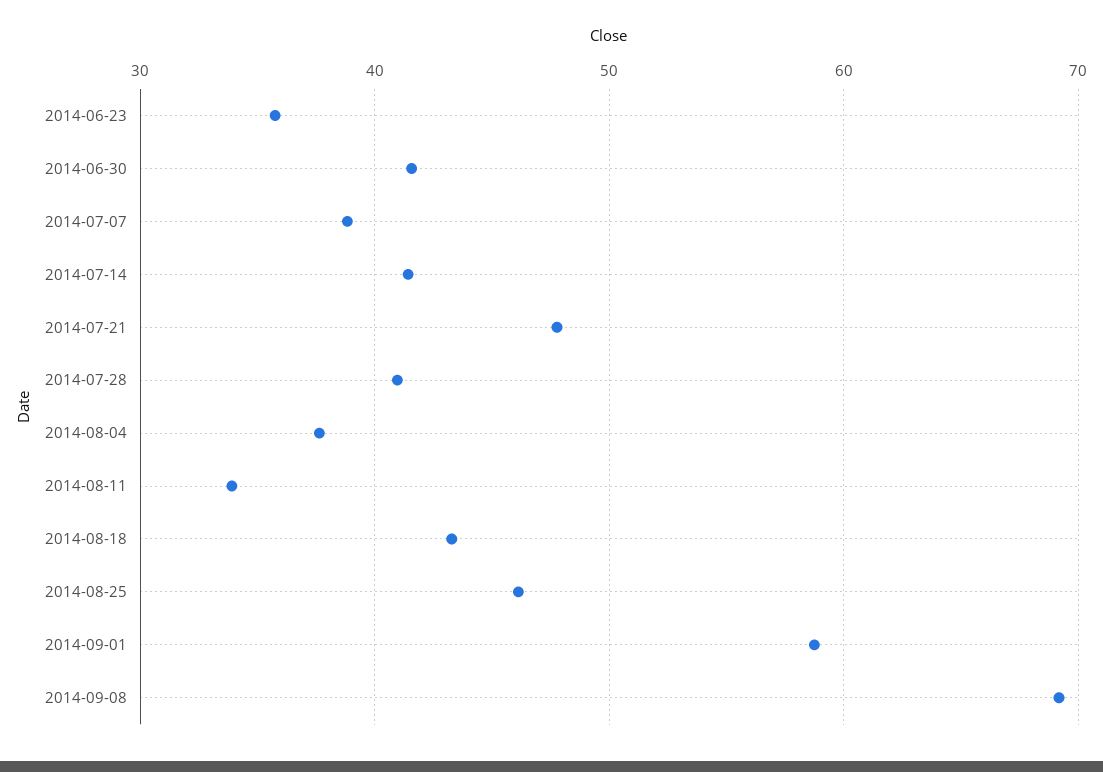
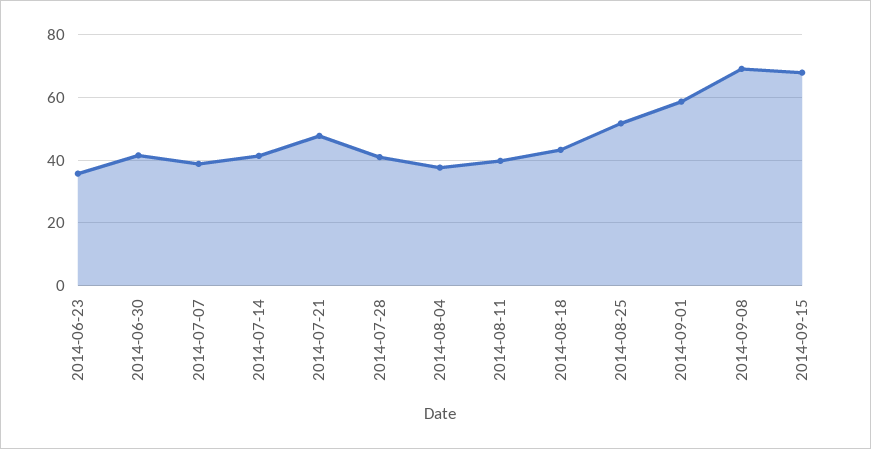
2014-08-11: 34 -> 40
2014-08-25: 46 -> 52
2014-09-15: none -> 68

